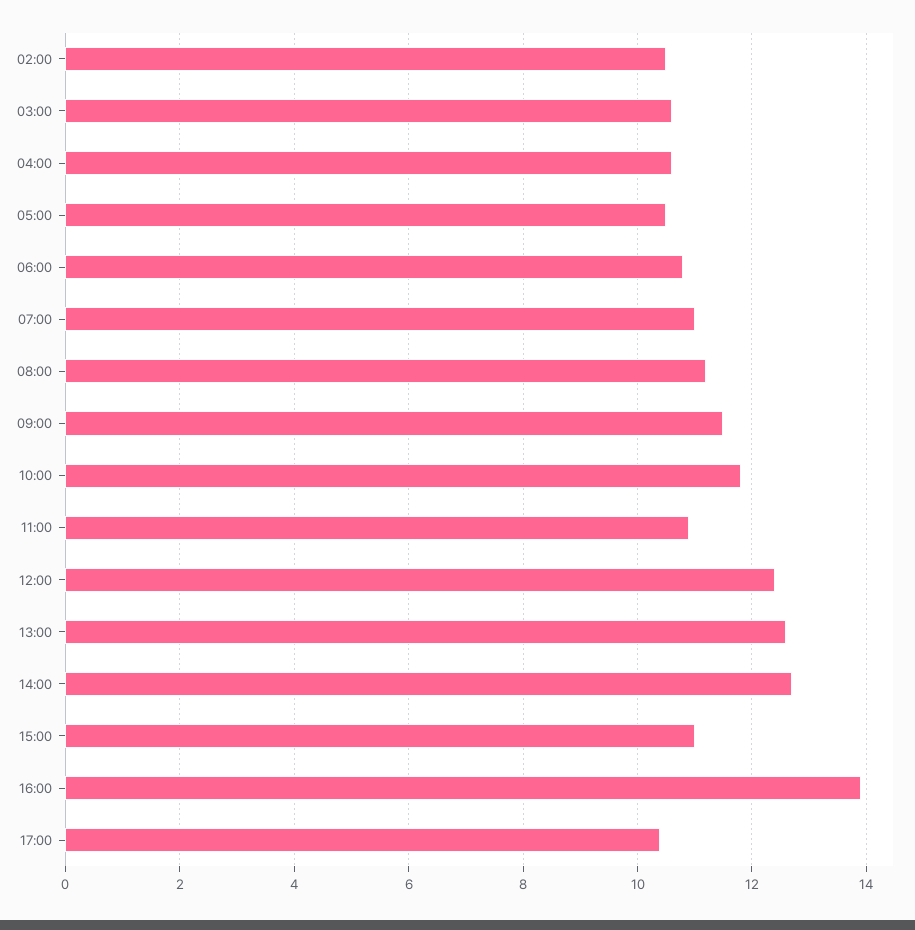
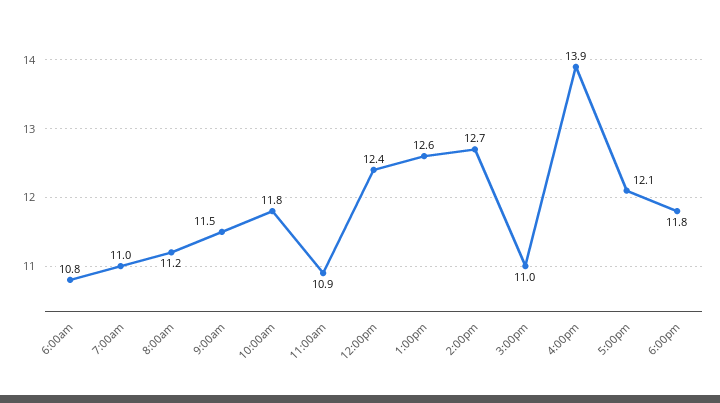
02:00: 10.5 -> none
03:00: 10.5 -> none
04:00: 10.5 -> none
05:00: 10.5 -> none
17:00: 10.5 -> 12.1
6:00pm: none -> 11.8

